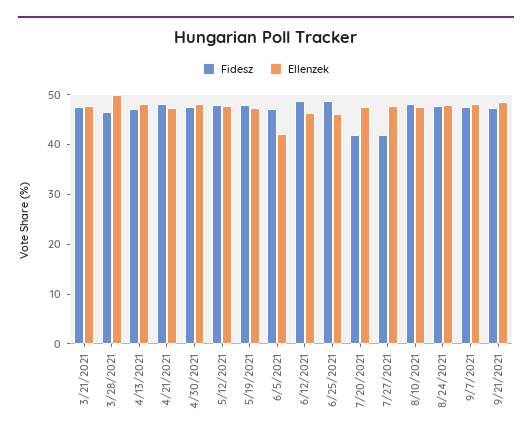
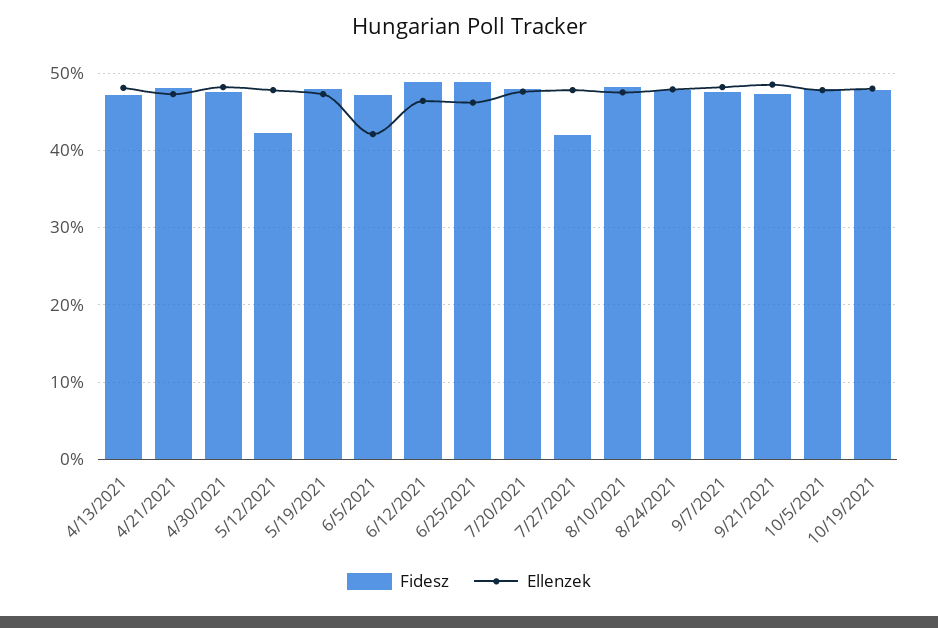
Fidesz, 3/21/2021: 48 -> none
Ellenzek, 3/21/2021: 48 -> none
Fidesz, 3/28/2021: 46 -> none
Ellenzek, 3/28/2021: 50 -> none
Fidesz, 5/12/2021: 48 -> 42
Fidesz, 7/20/2021: 42 -> 48
Fidesz, 10/5/2021: none -> 48
Ellenzek, 10/5/2021: none -> 48
Fidesz, 10/19/2021: none -> 48
Ellenzek, 10/19/2021: none -> 48

